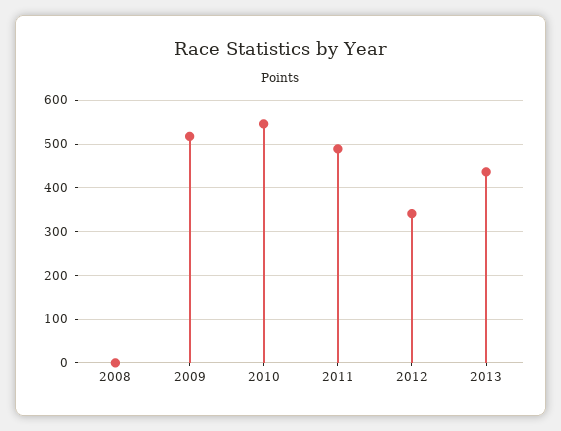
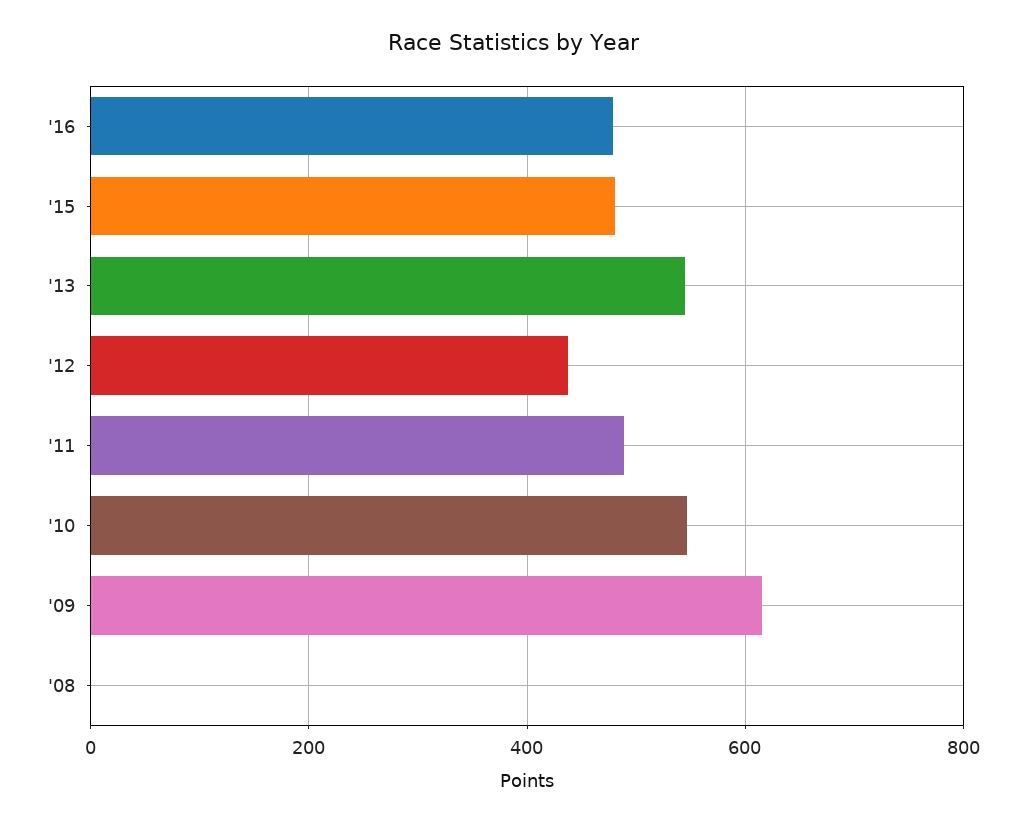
2009: 520 -> 620
2012: 340 -> 440
2013: 440 -> 540
'16: none -> 480
'15: none -> 480

